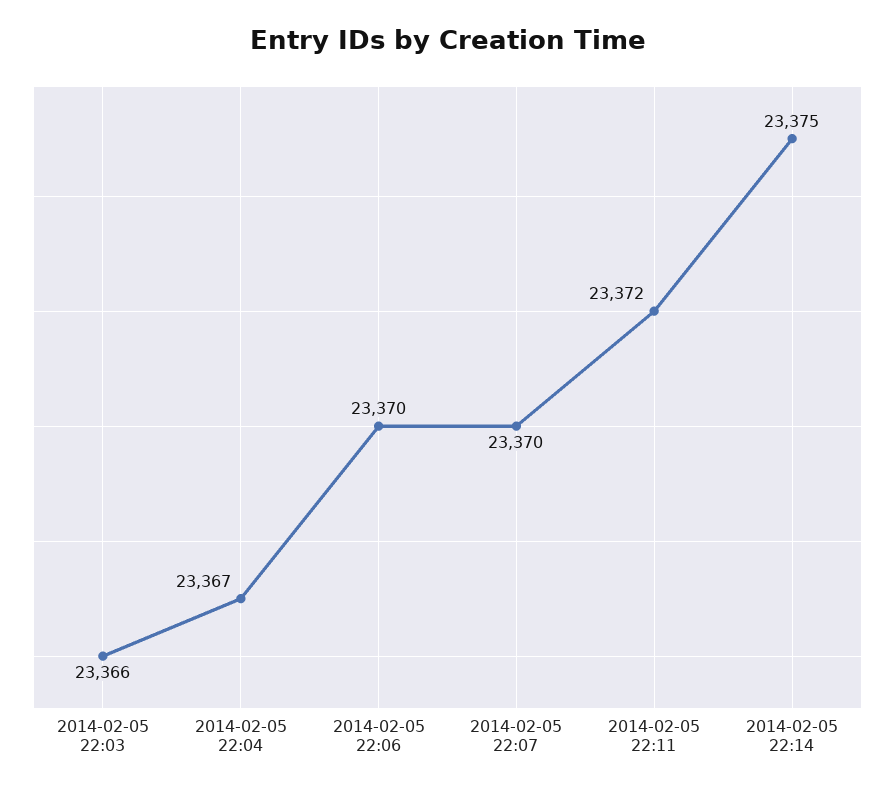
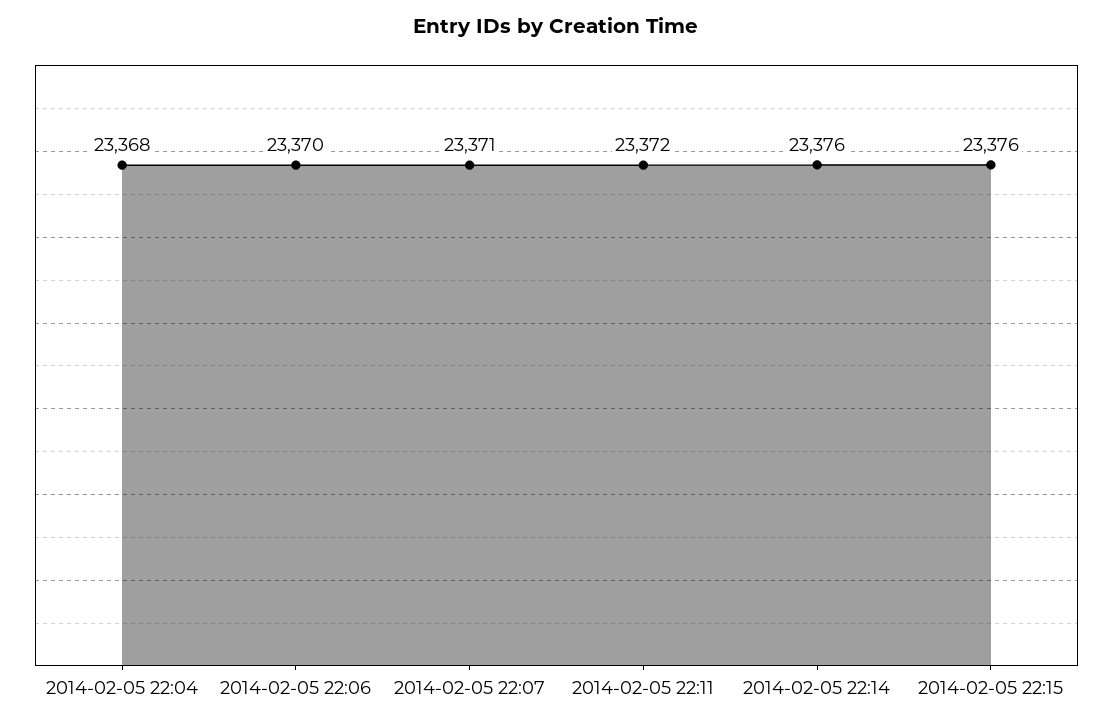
2014-02-05 22:03: 23366 -> none
2014-02-05 22:04: 23367 -> 23368
2014-02-05 22:07: 23370 -> 23371
2014-02-05 22:14: 23375 -> 23376
2014-02-05 22:15: none -> 23376

